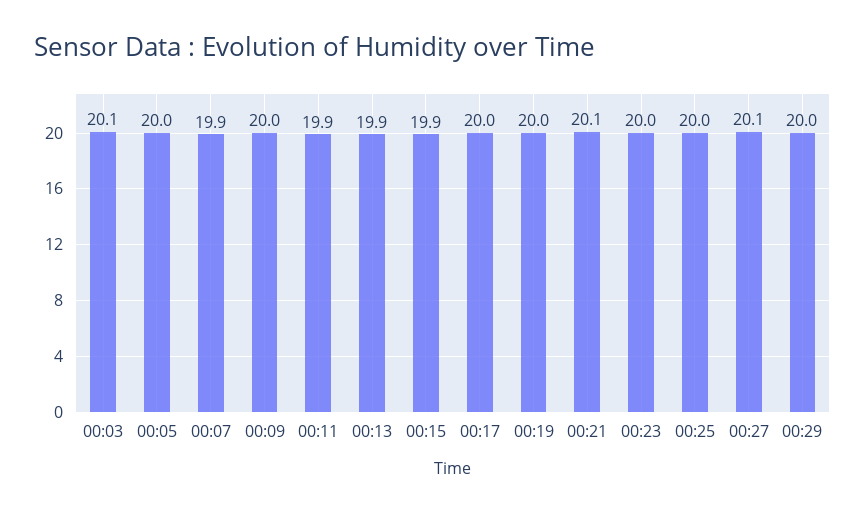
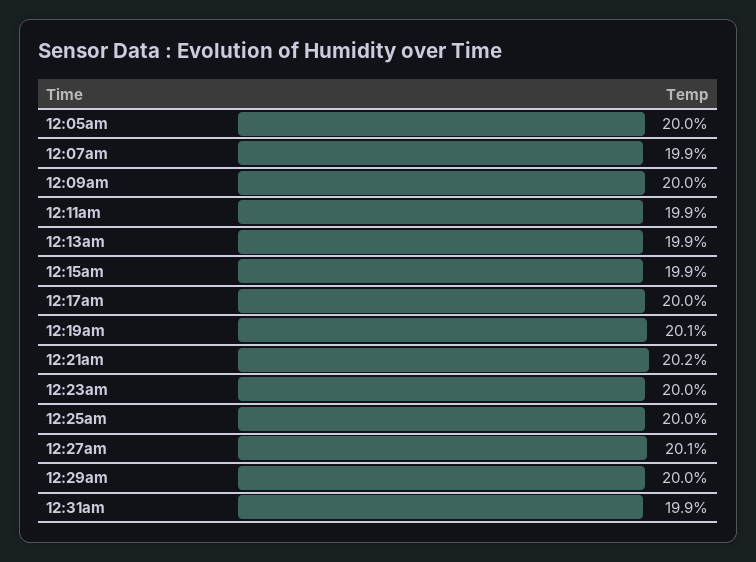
00:03: 20.1 -> none
00:19: 20 -> 20.1
00:21: 20.1 -> 20.2
12:31am: none -> 19.9

